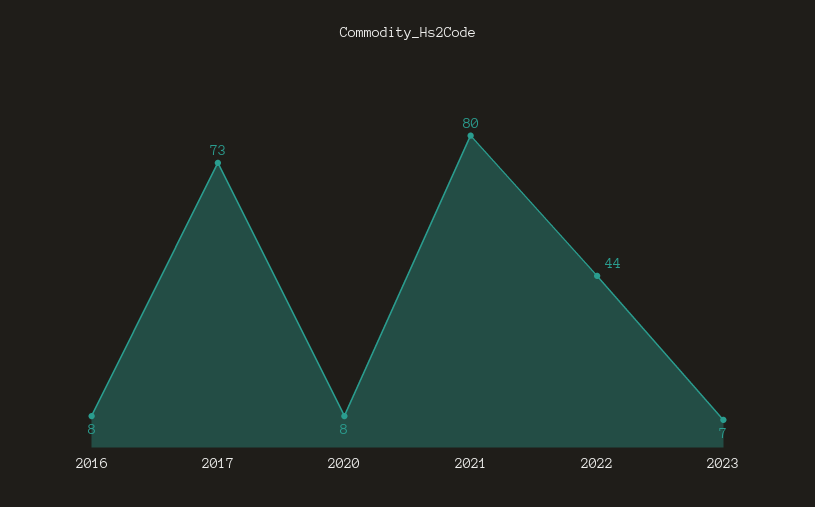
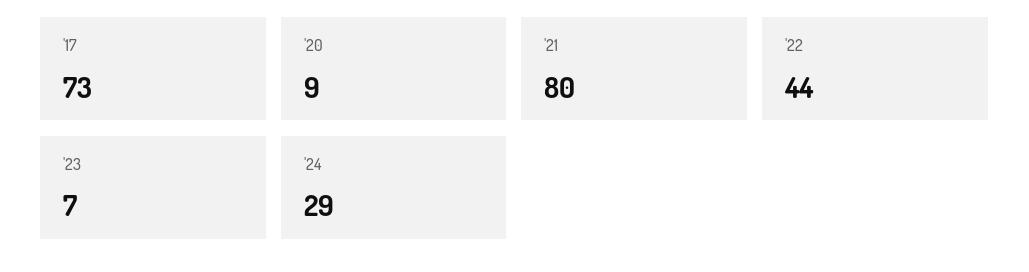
2016: 8 -> none
2020: 8 -> 9
'24: none -> 29

